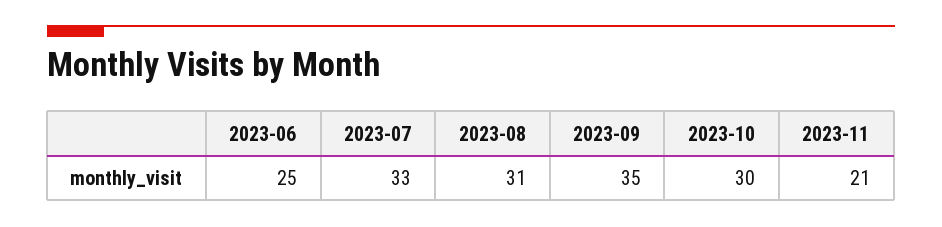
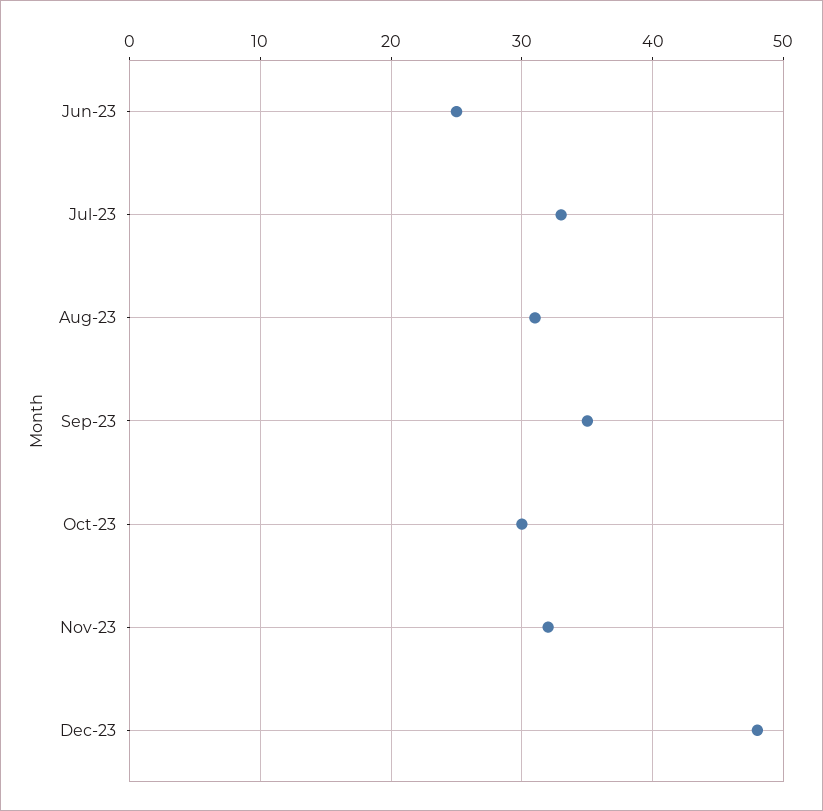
2023-11: 21 -> 32
Dec-23: none -> 48

